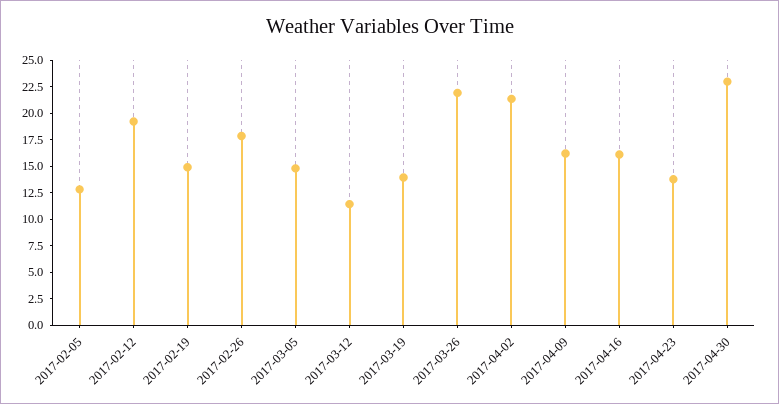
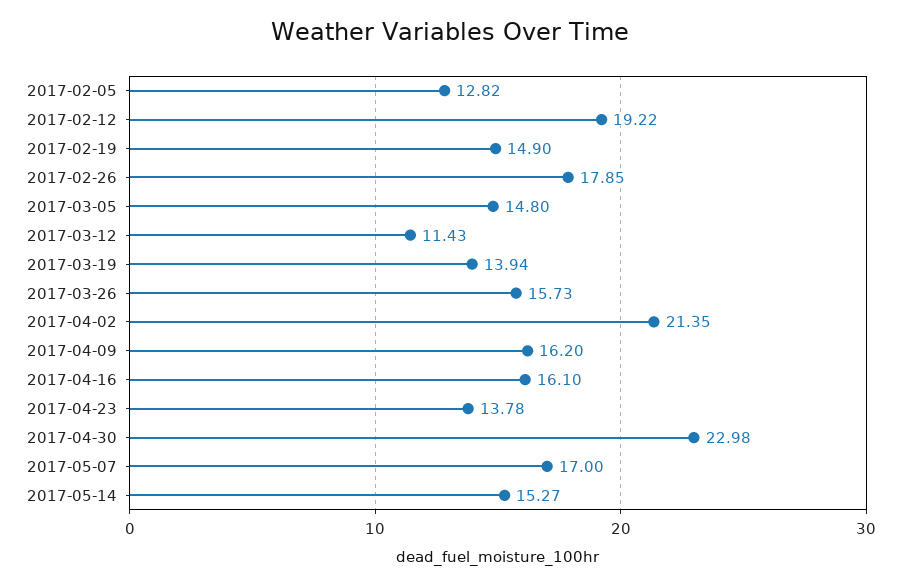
2017-03-26: 22.5 -> 15.73
2017-05-07: none -> 17
2017-05-14: none -> 15.27

